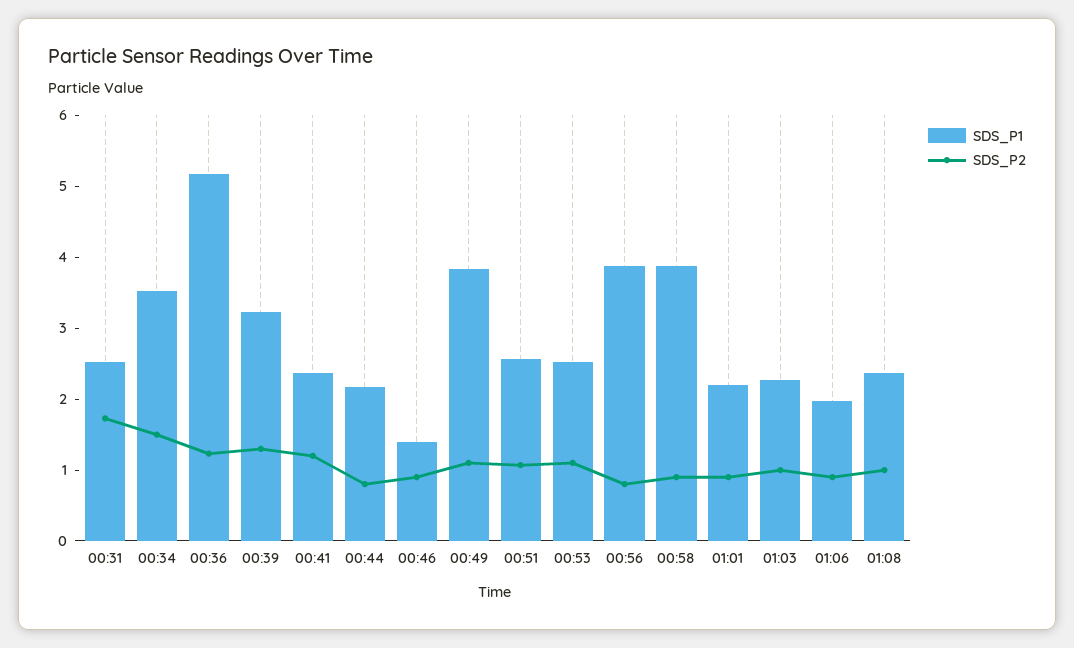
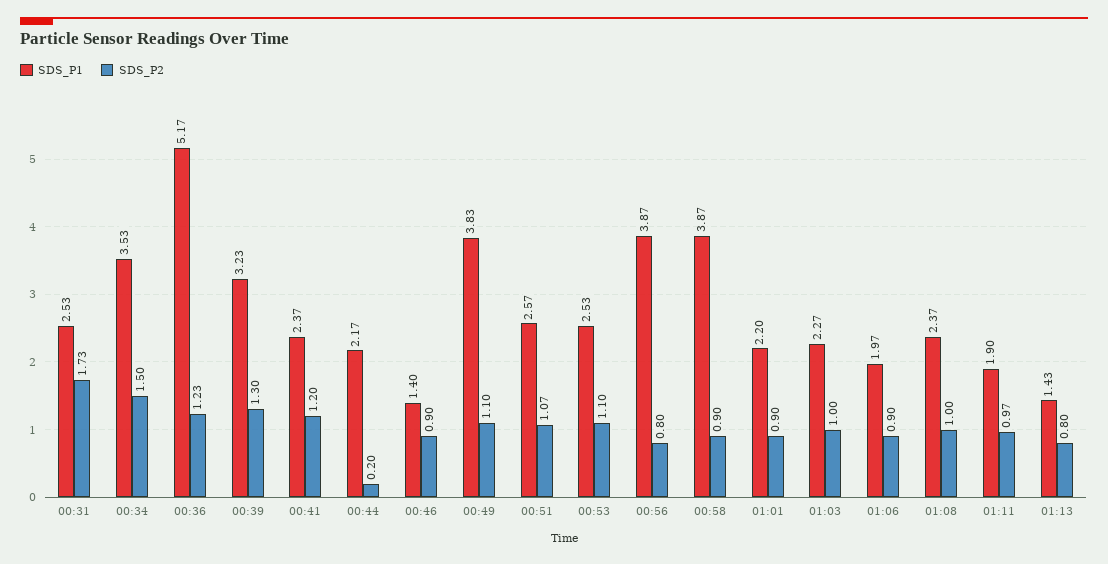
SDS_P2, 00:44: 0.8 -> 0.2
SDS_P1, 01:11: none -> 1.9
SDS_P2, 01:11: none -> 0.97
SDS_P1, 01:13: none -> 1.43
SDS_P2, 01:13: none -> 0.8

